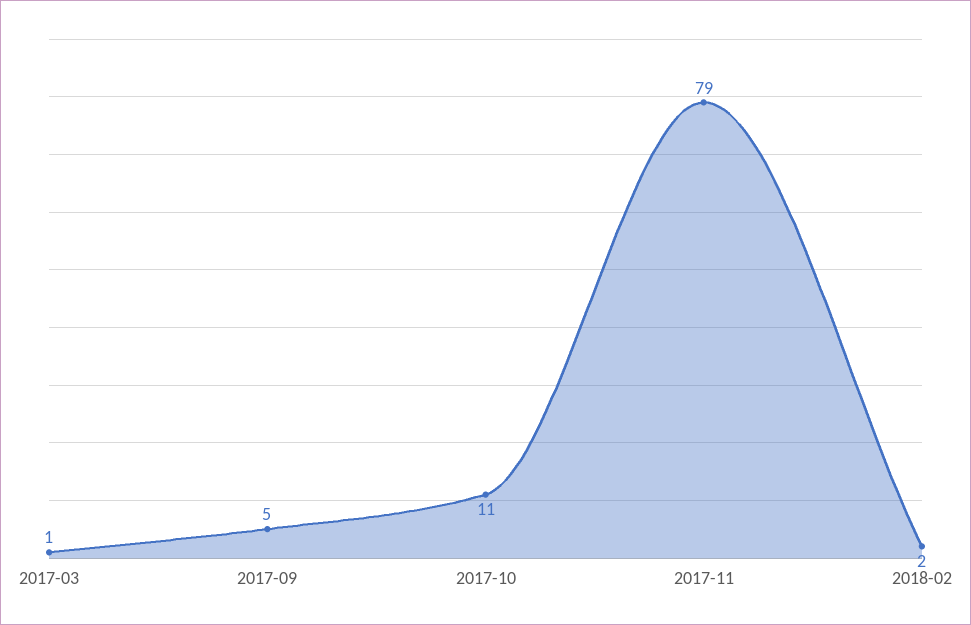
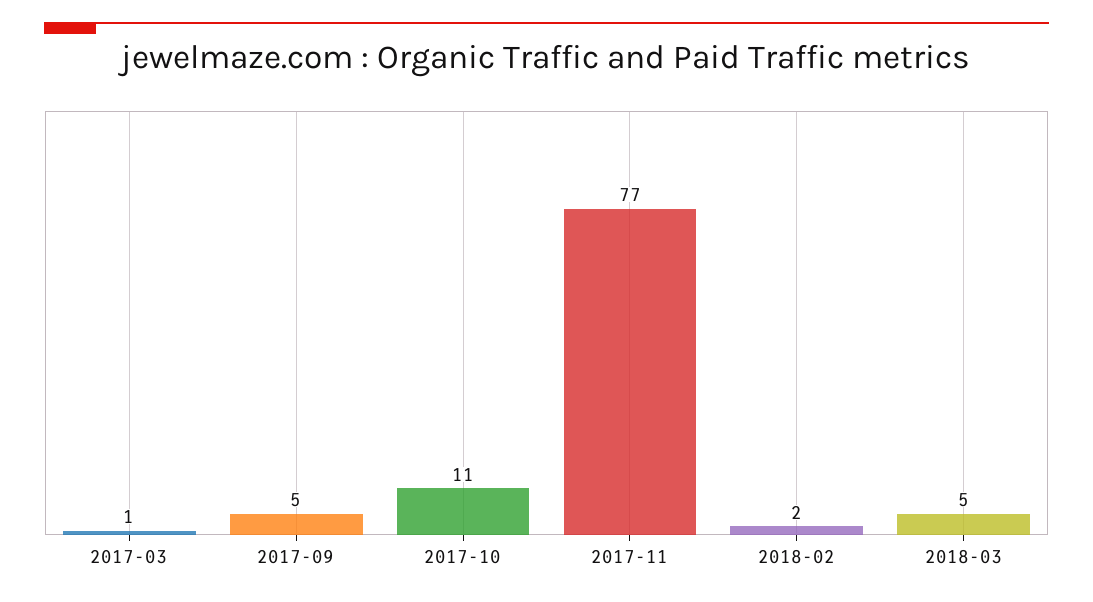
2017-11: 79 -> 77
2018-03: none -> 5

